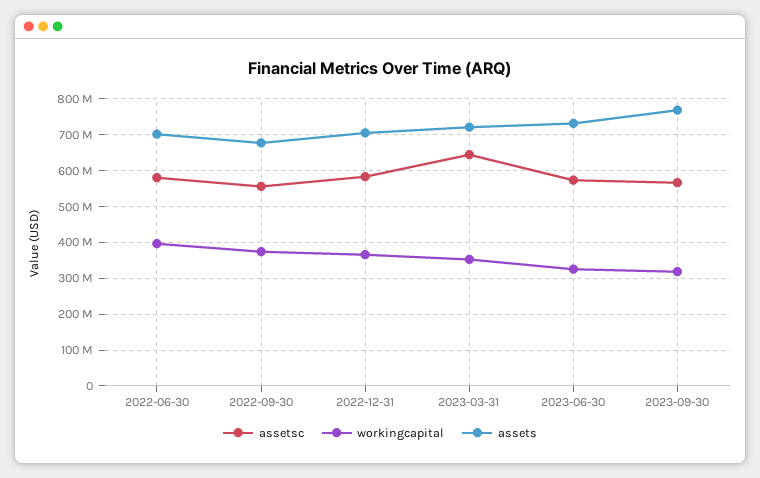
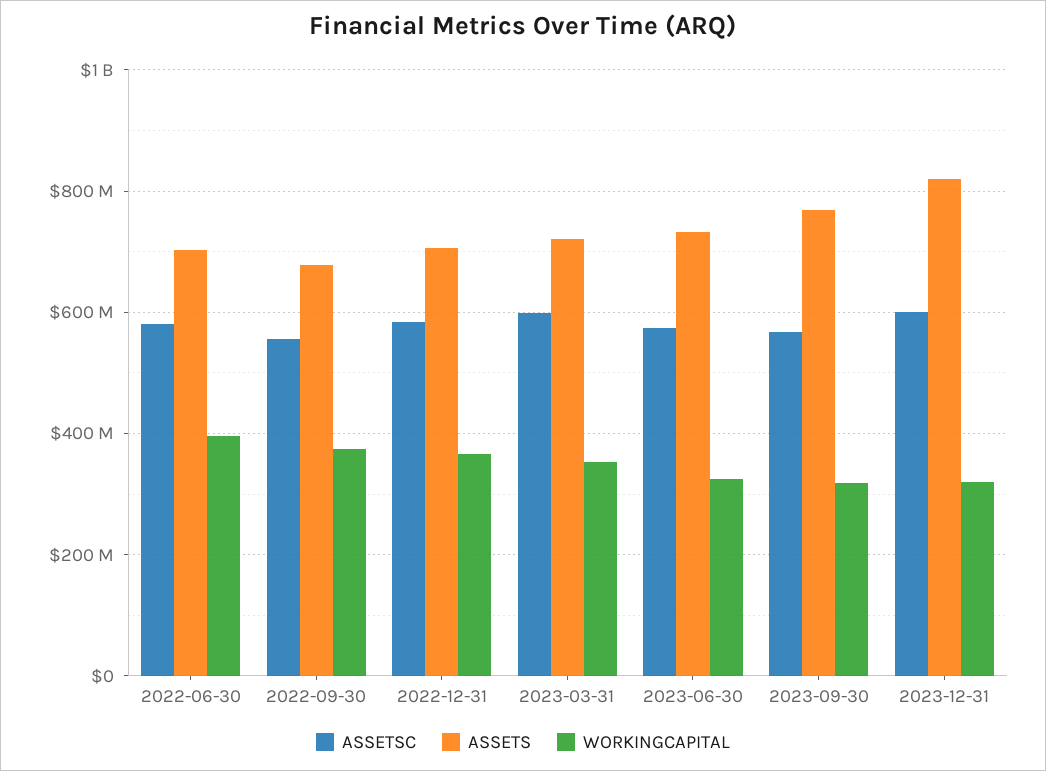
assetsc, 2023-03-31: 640000000 -> 600000000
assetsc, 2023-12-31: none -> 600000000
assets, 2023-12-31: none -> 820000000
workingcapital, 2023-12-31: none -> 320000000

